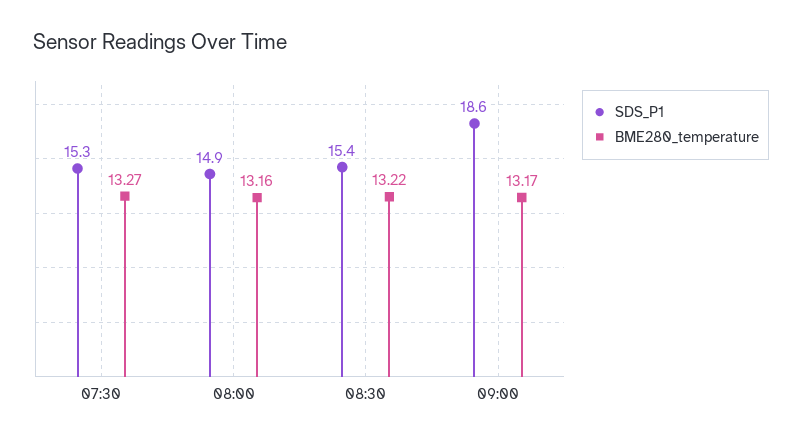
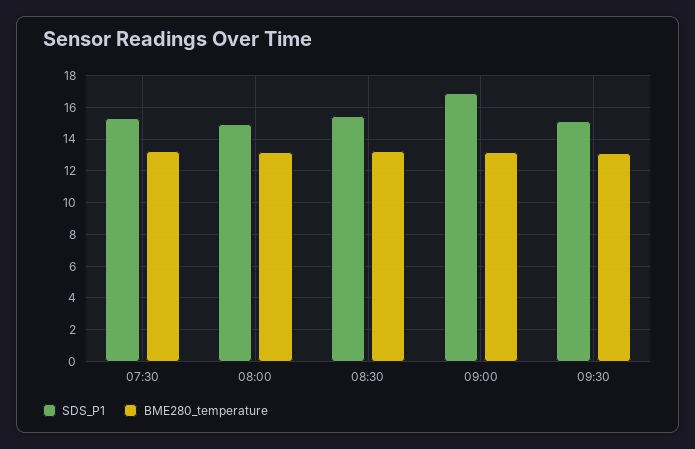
SDS_P1, 09:00: 18.6 -> 17
SDS_P1, 09:30: none -> 15
BME280_temperature, 09:30: none -> 13

